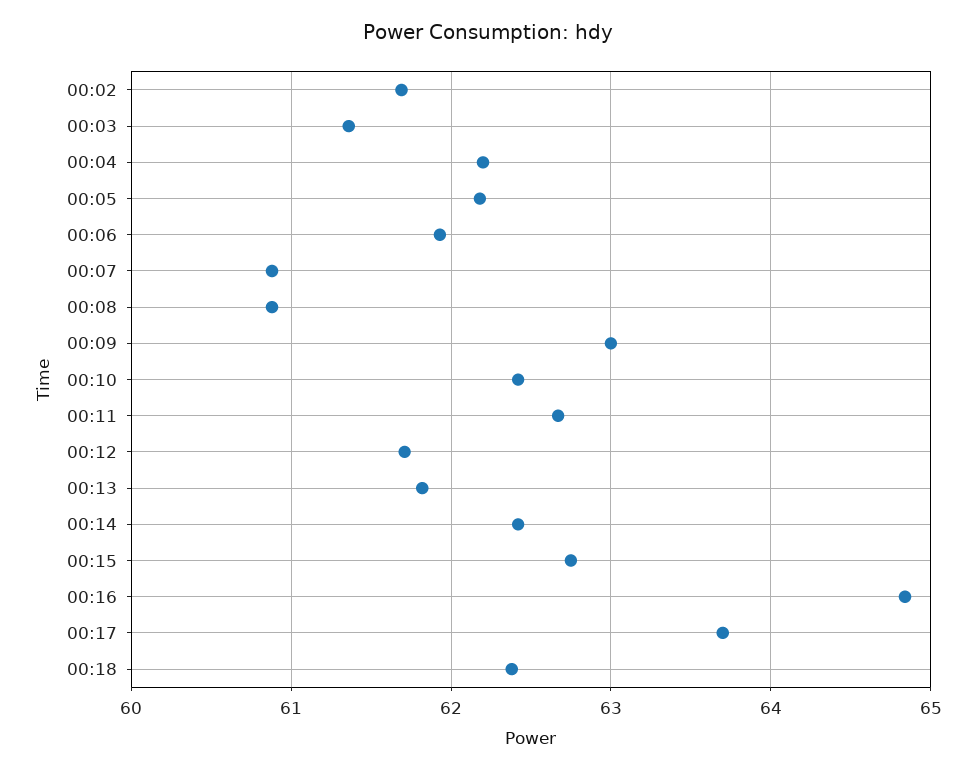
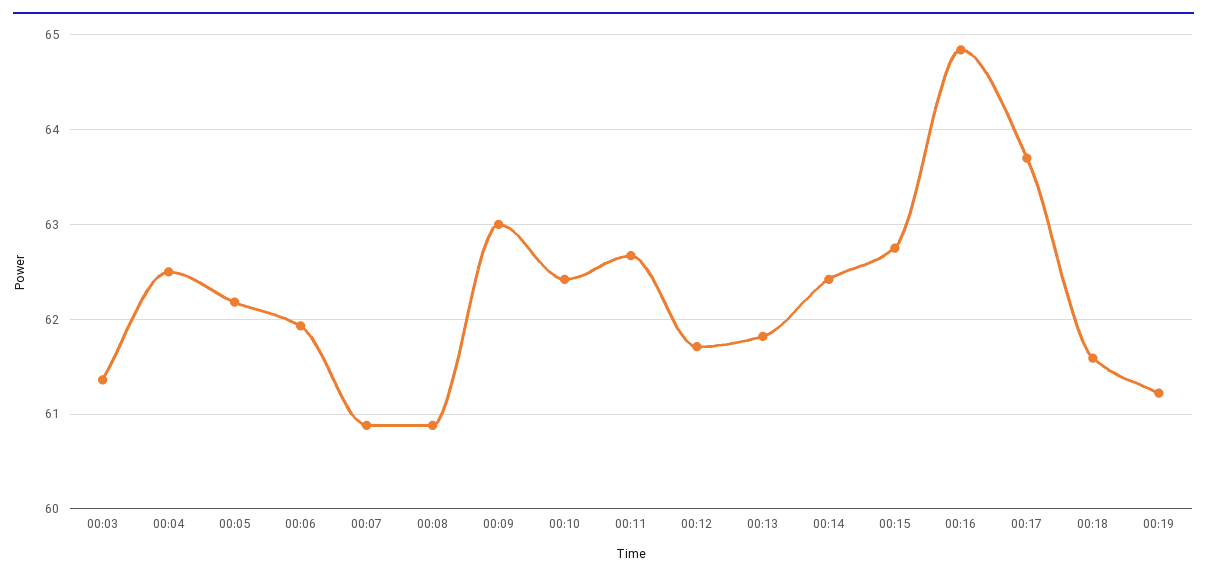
00:02: 61.7 -> none
00:04: 62.2 -> 62.5
00:18: 62.4 -> 61.6
00:19: none -> 61.2

